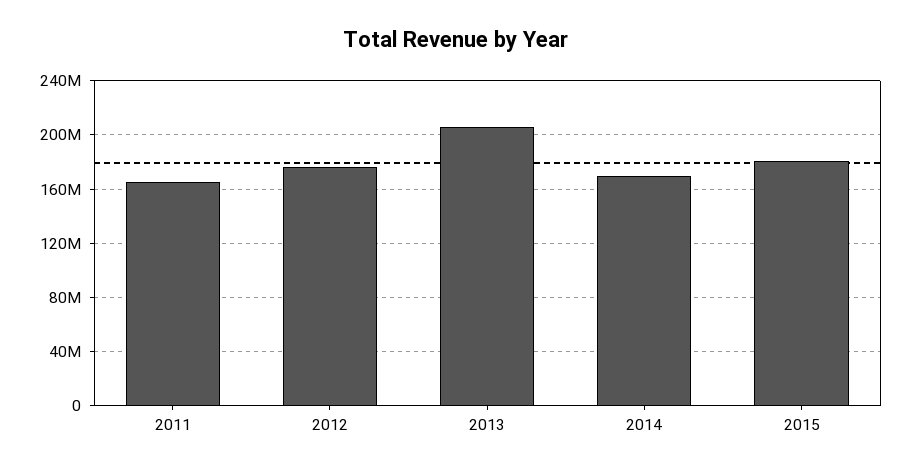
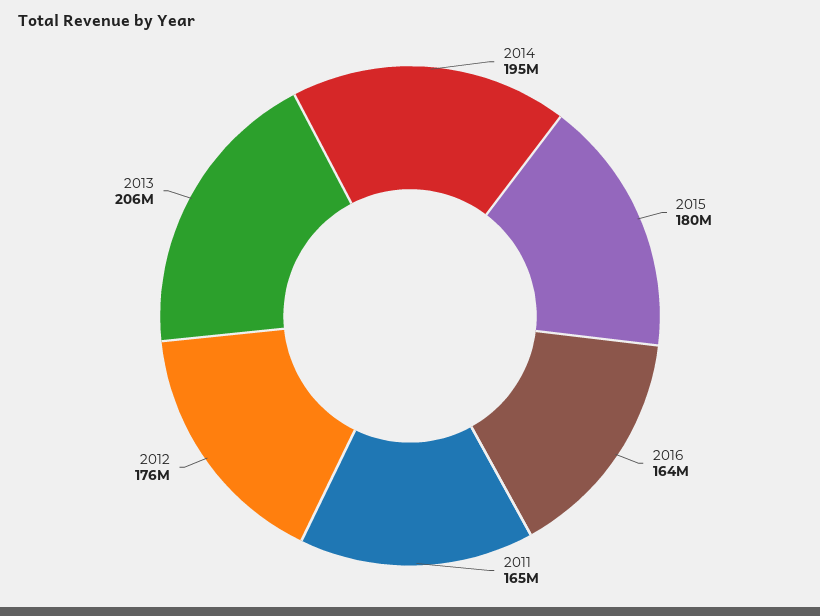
2014: 170000000 -> 195000000
2016: none -> 164000000

